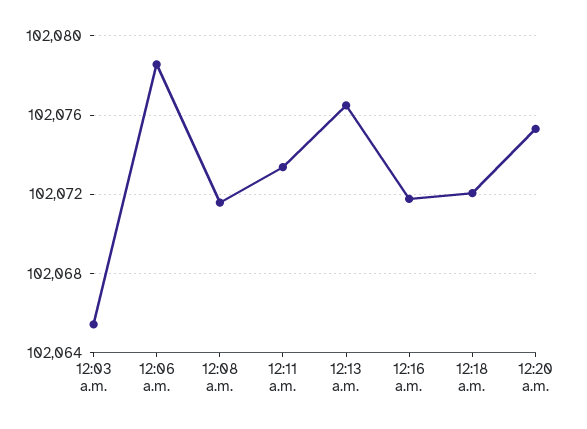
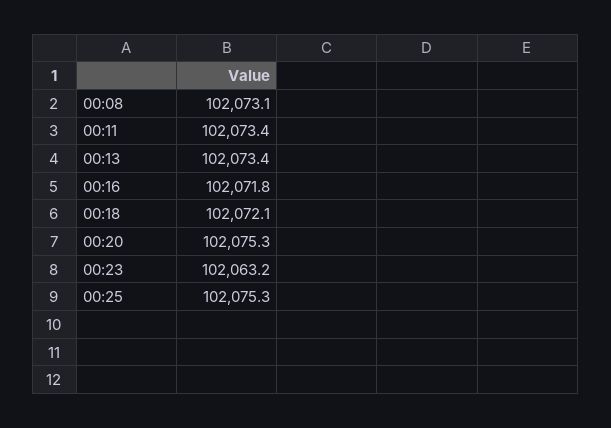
12:03 a.m.: 102065.5 -> none
12:06 a.m.: 102078.5 -> none
12:08 a.m.: 102071.5 -> 102073.1
12:13 a.m.: 102076.5 -> 102073.4
00:23: none -> 102063.2
00:25: none -> 102075.3

